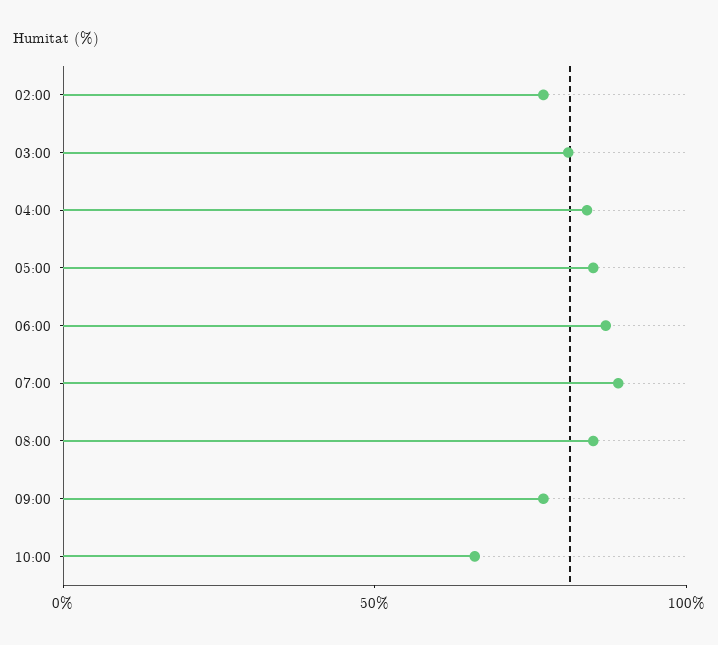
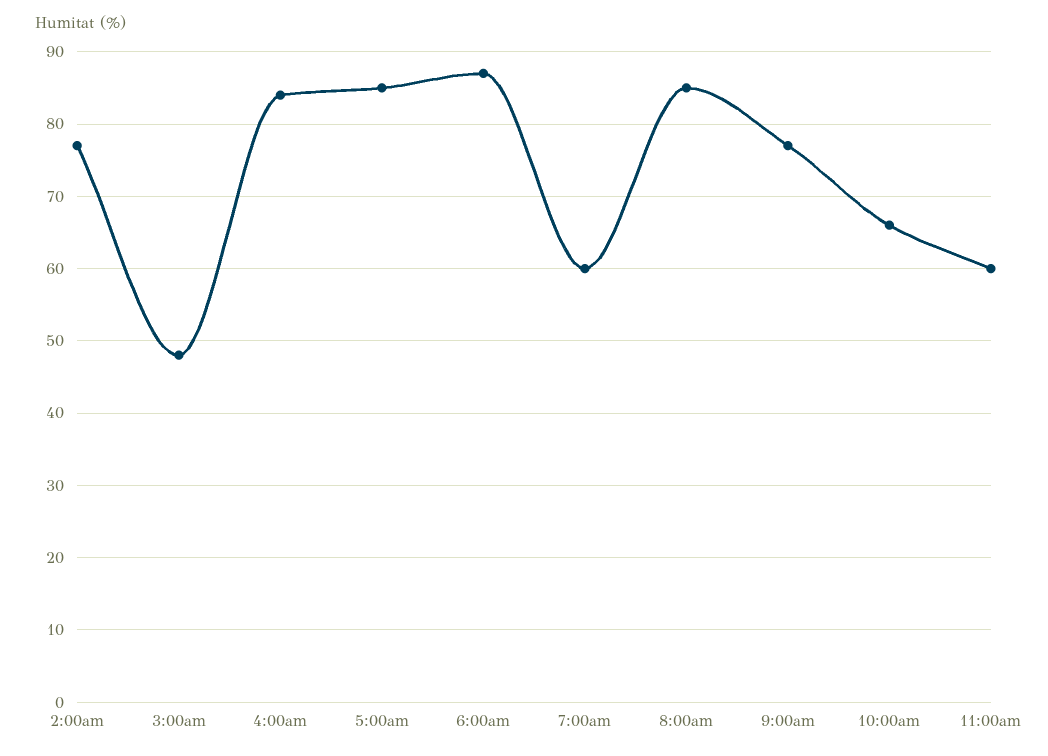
03:00: 80 -> 48
07:00: 90 -> 60
11:00am: none -> 60

